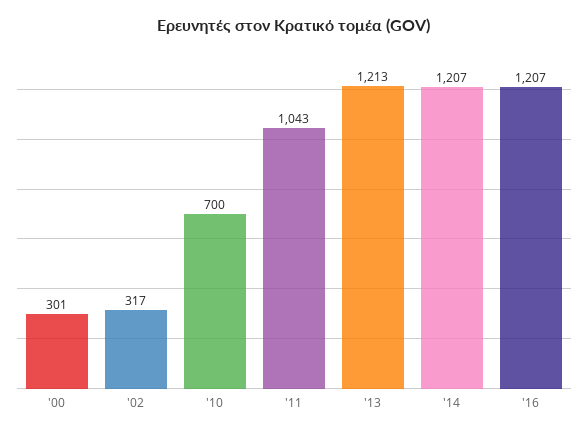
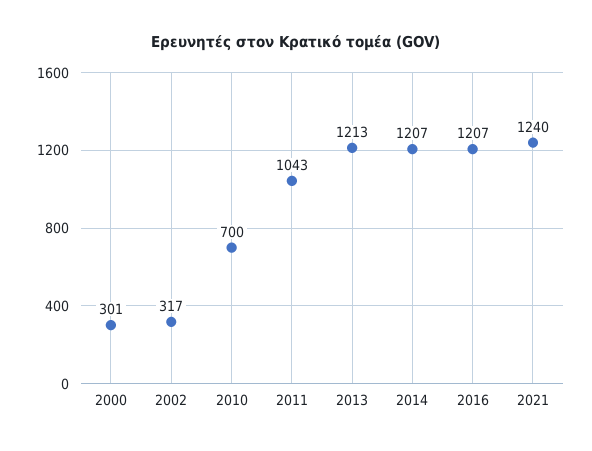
2021: none -> 1240

